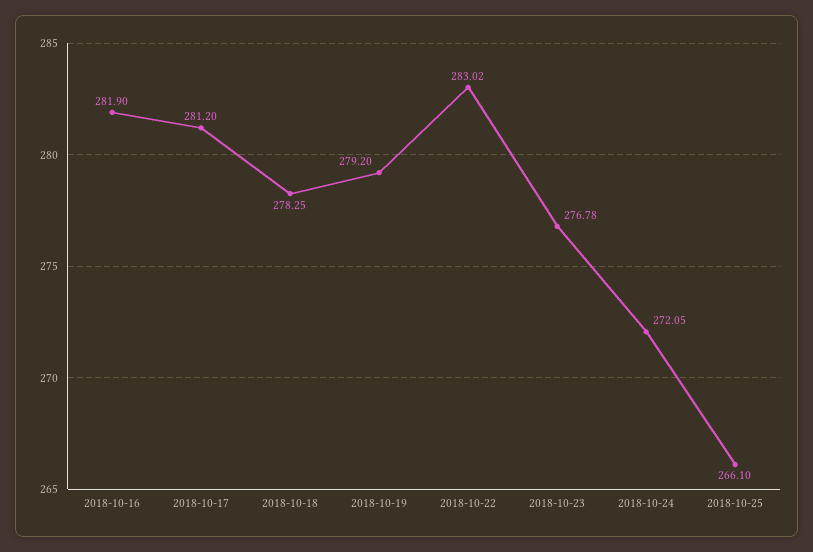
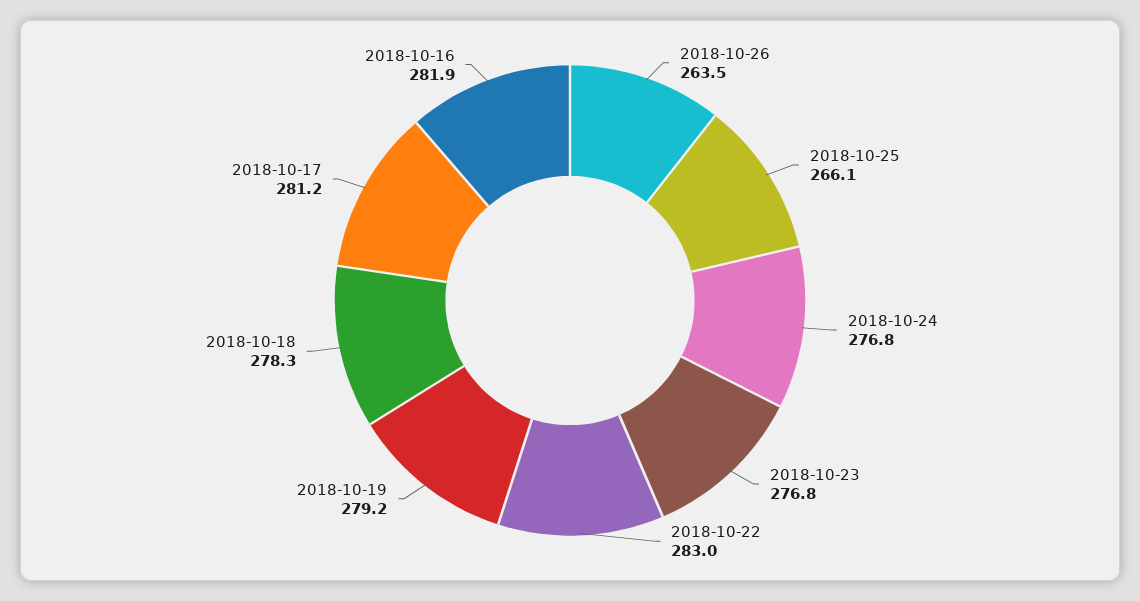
2018-10-24: 272.05 -> 276.8
2018-10-26: none -> 263.5

